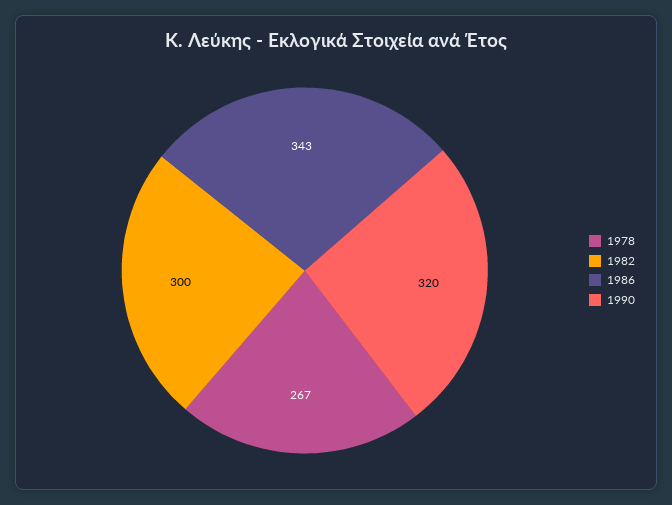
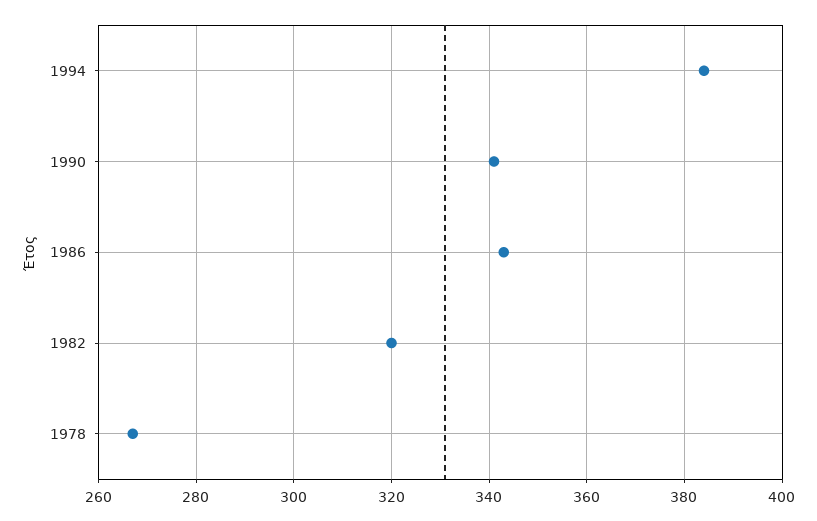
1982: 300 -> 320
1990: 320 -> 340
1994: none -> 385

